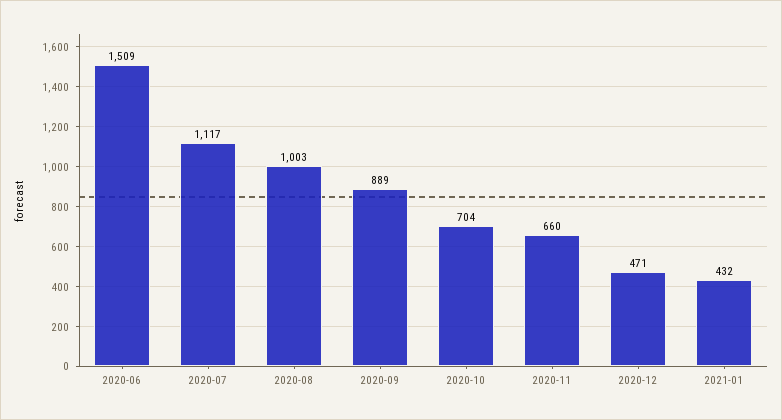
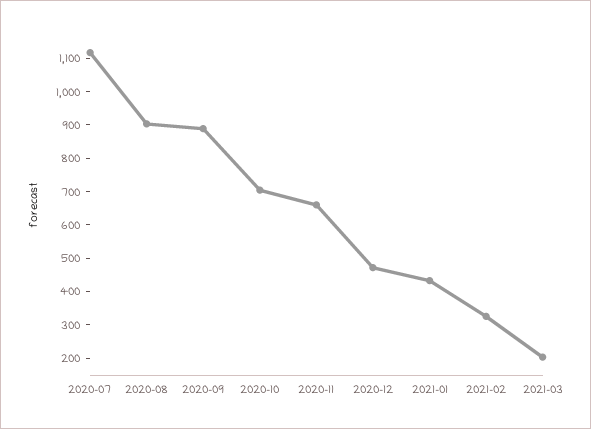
2020-06: 1509 -> none
2020-08: 1003 -> 900
2021-02: none -> 325
2021-03: none -> 200

